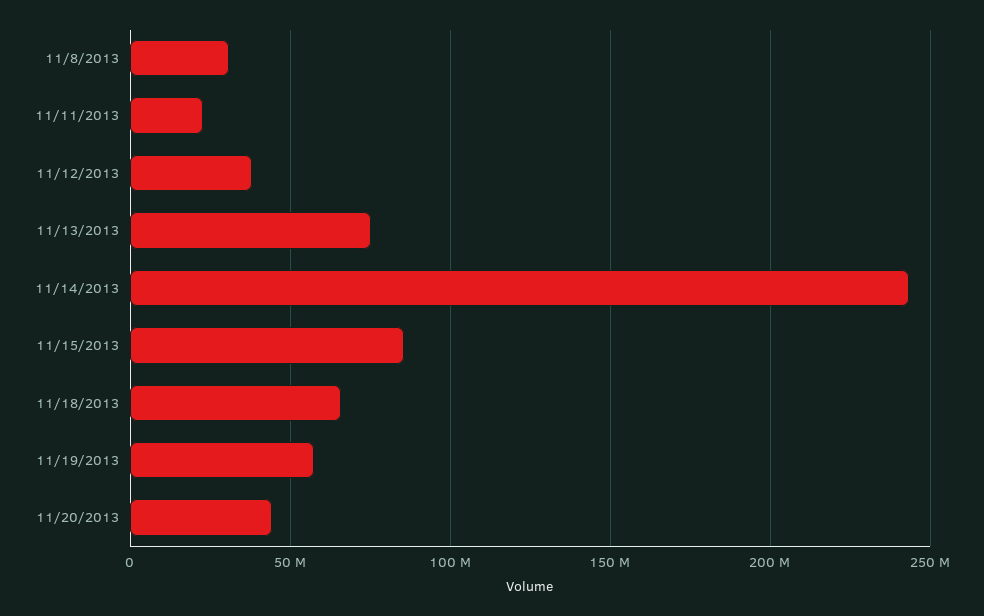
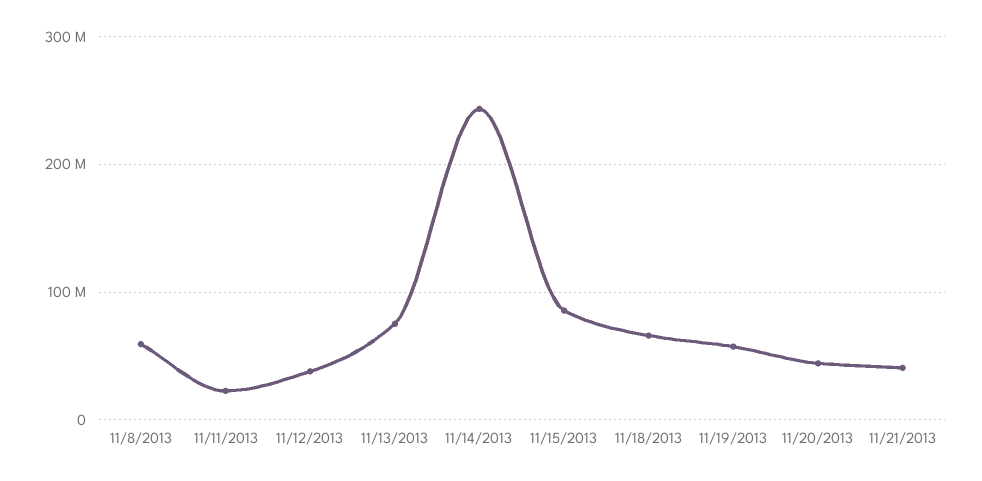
11/8/2013: 30000000 -> 60000000
11/21/2013: none -> 40000000

